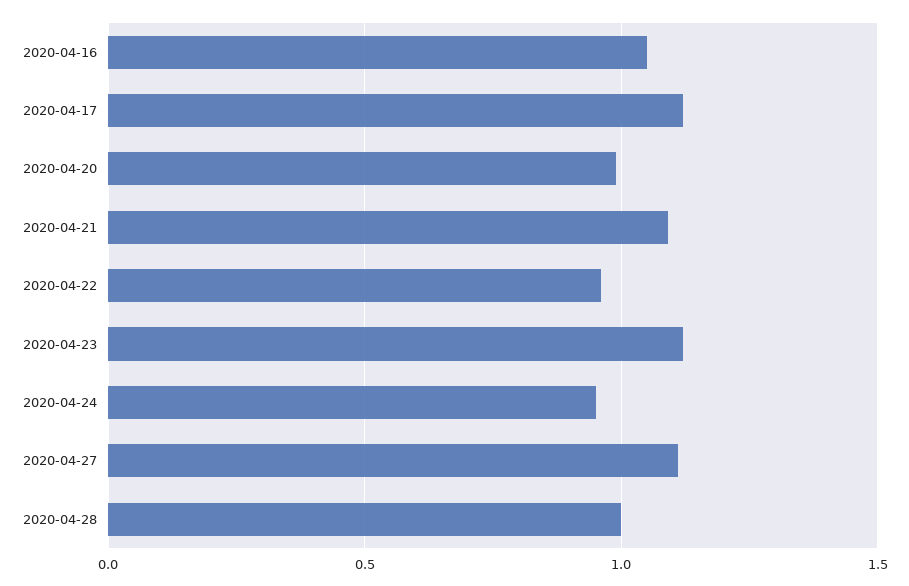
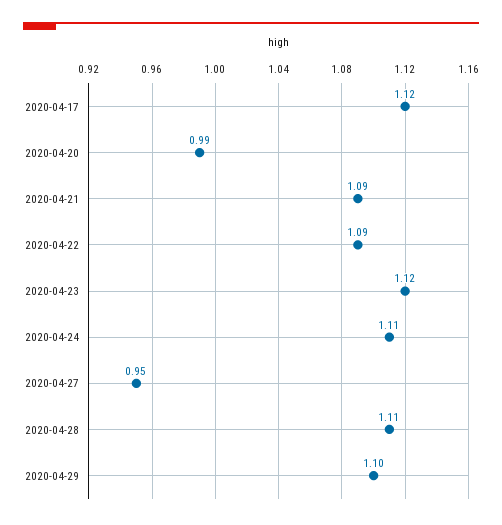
2020-04-16: 1.05 -> none
2020-04-22: 0.95 -> 1.09
2020-04-24: 0.95 -> 1.11
2020-04-27: 1.1 -> 0.95
2020-04-28: 1 -> 1.11
2020-04-29: none -> 1.1

